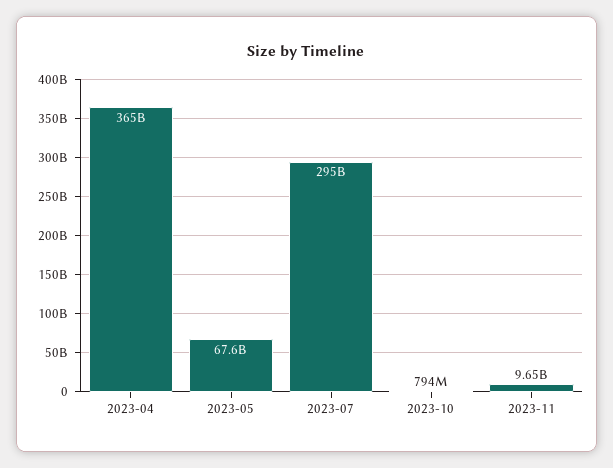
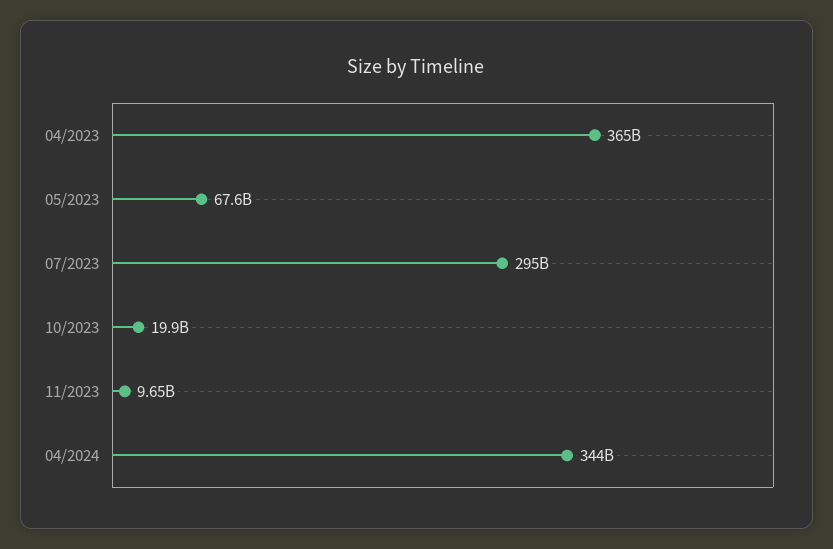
2023-10: 794000000 -> 19900000000
04/2024: none -> 344000000000

